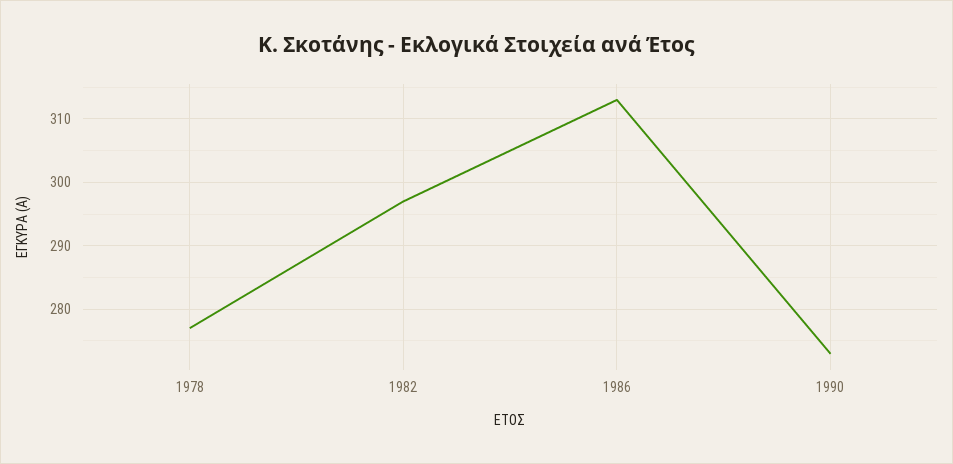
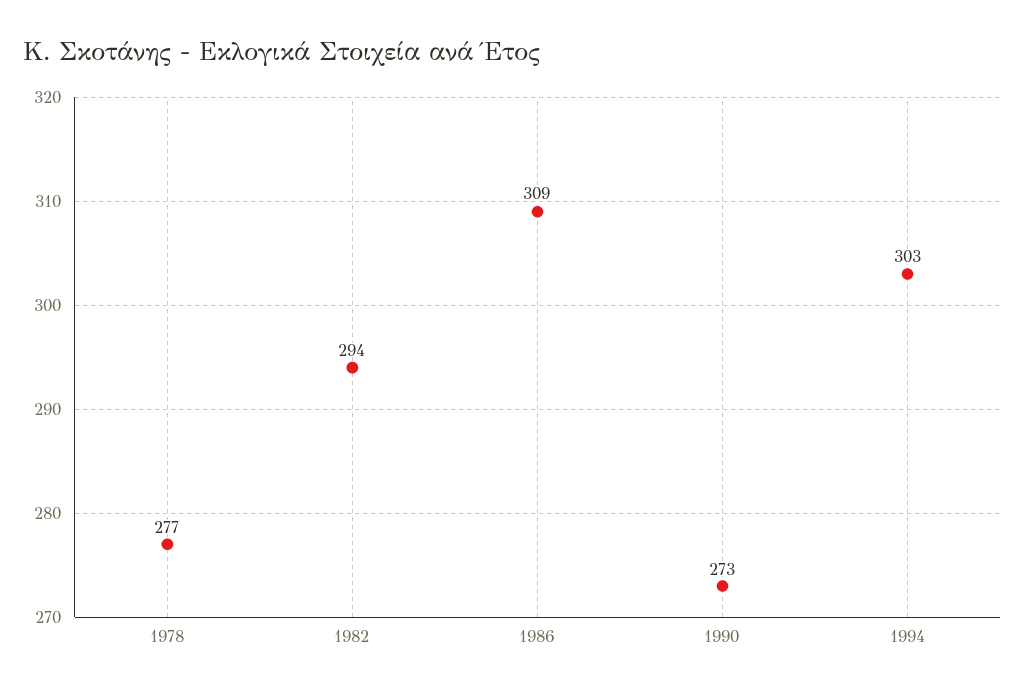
1982: 297 -> 294
1986: 313 -> 309
1994: none -> 303

